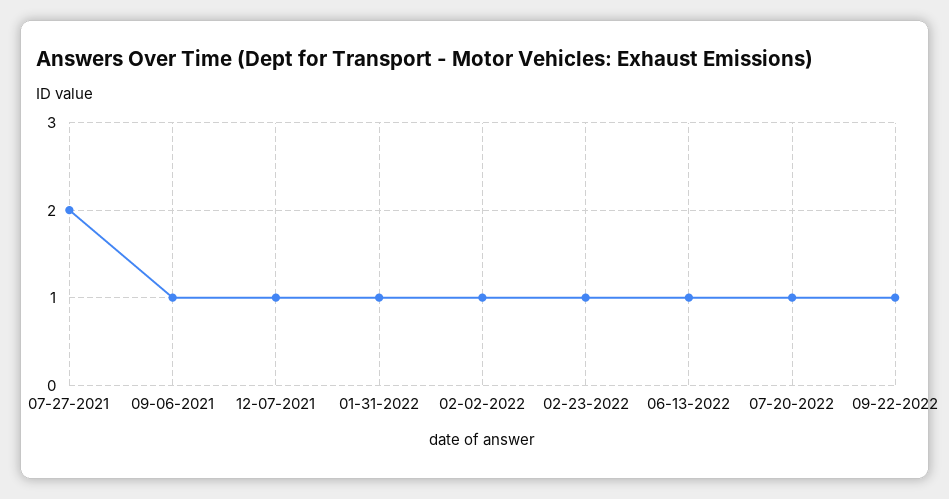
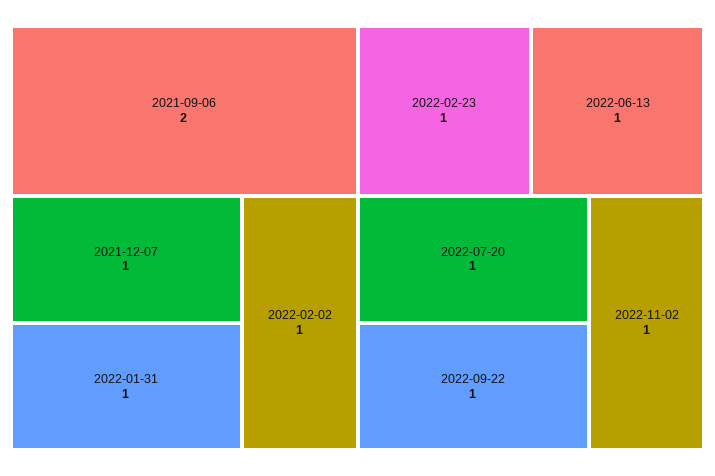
07-27-2021: 2 -> none
09-06-2021: 1 -> 2
2022-11-02: none -> 1

